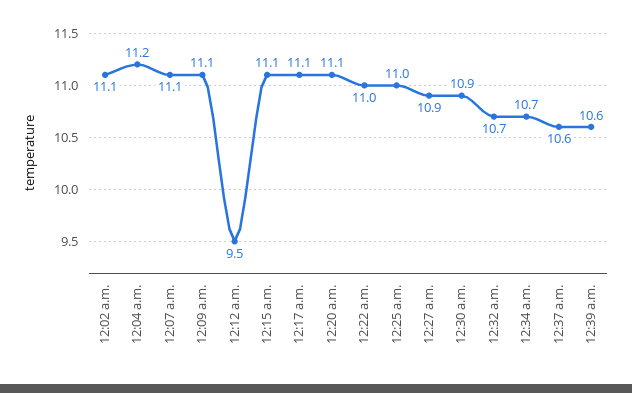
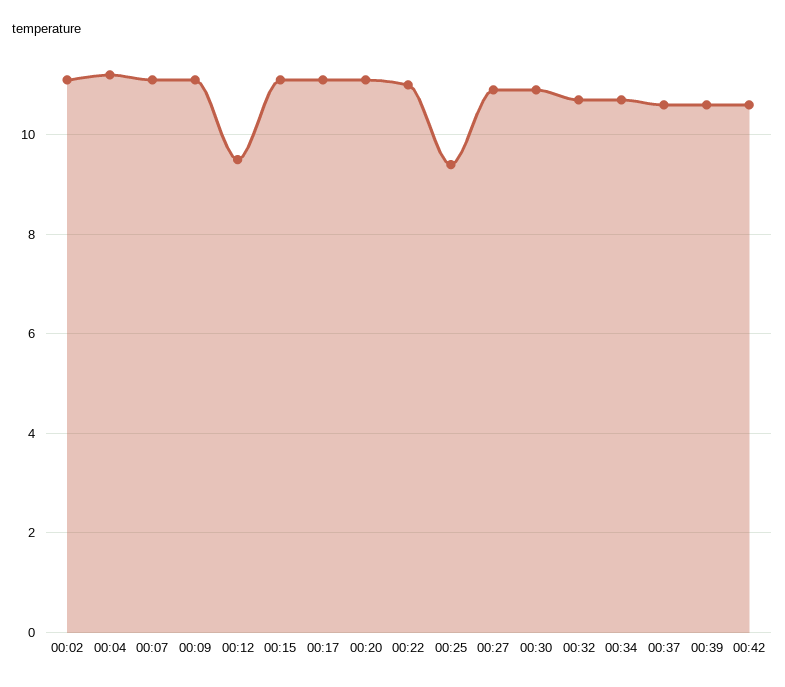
12:25 a.m.: 11 -> 9.5
00:42: none -> 10.5

